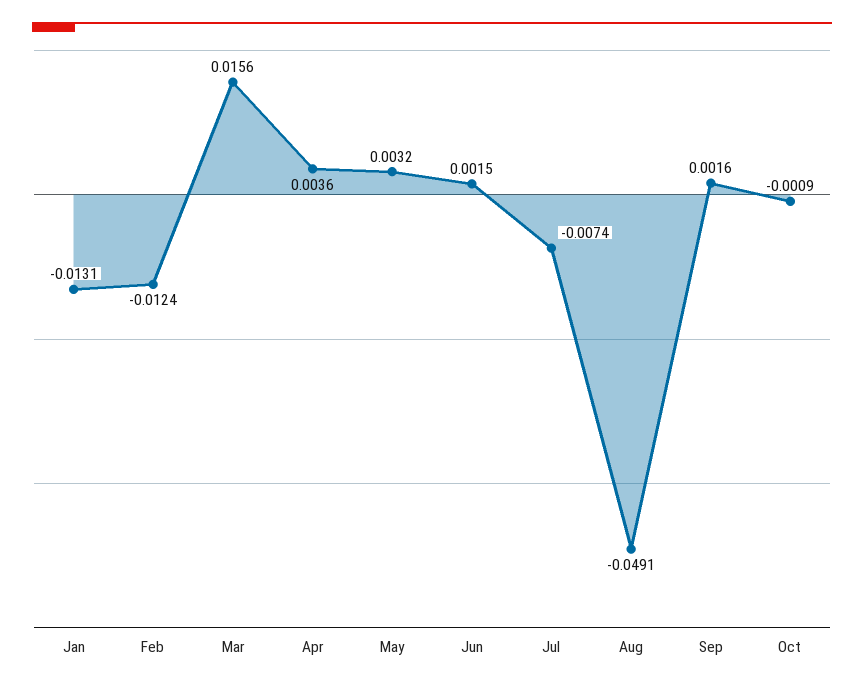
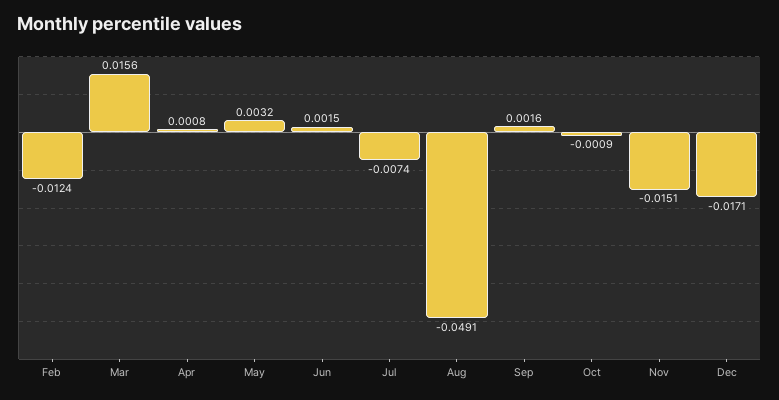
Jan: -0.0131 -> none
Apr: 0.0036 -> 0.0008
Nov: none -> -0.0151
Dec: none -> -0.0171

